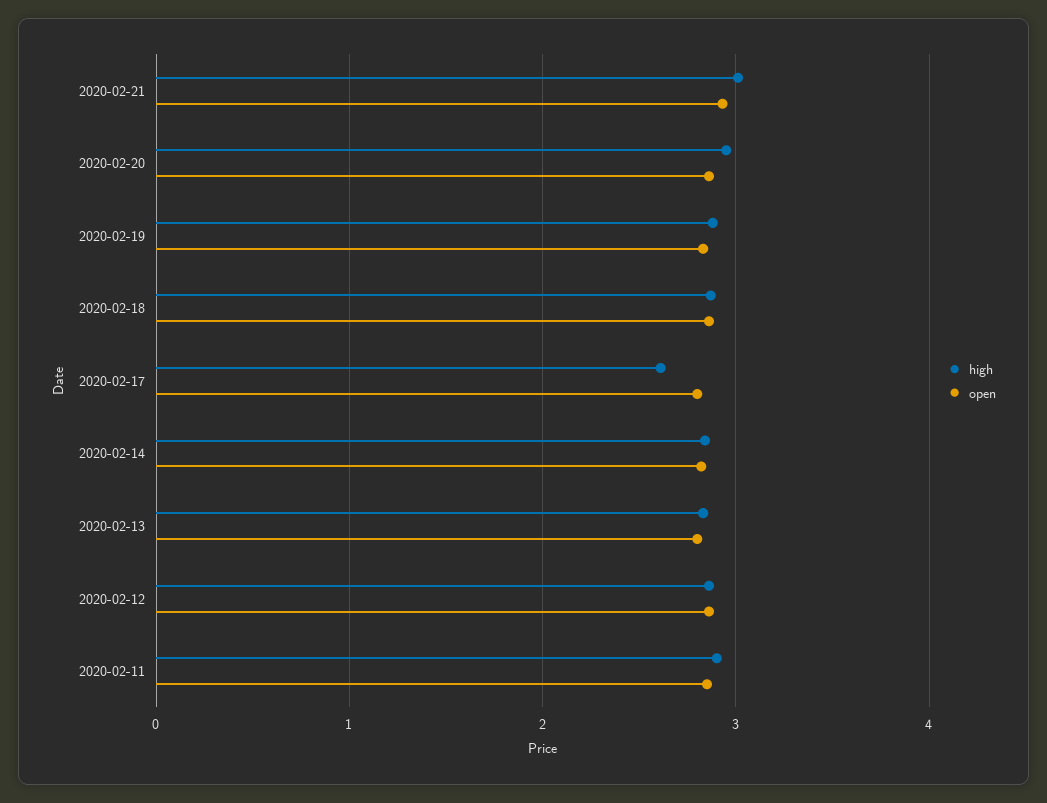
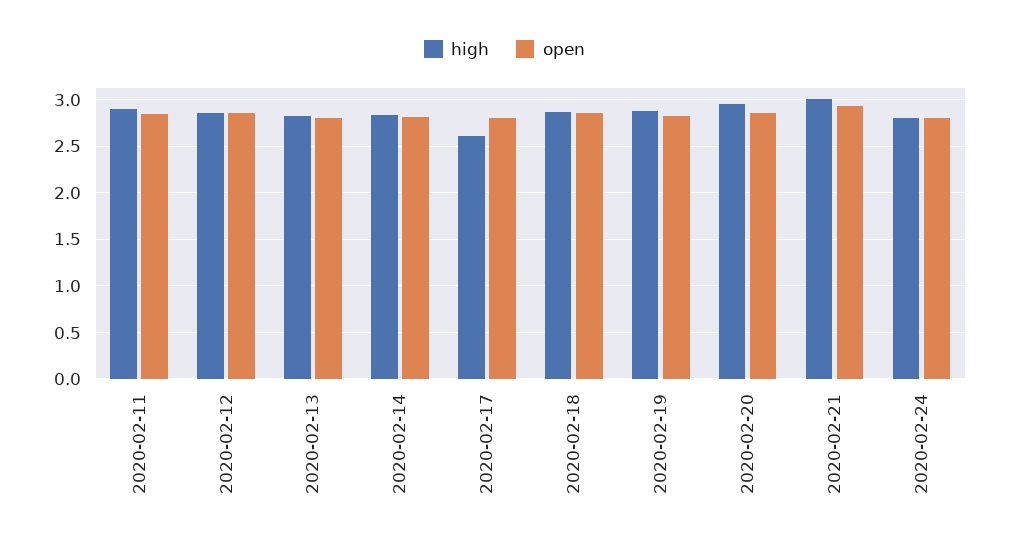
high, 2020-02-24: none -> 2.8
open, 2020-02-24: none -> 2.8

